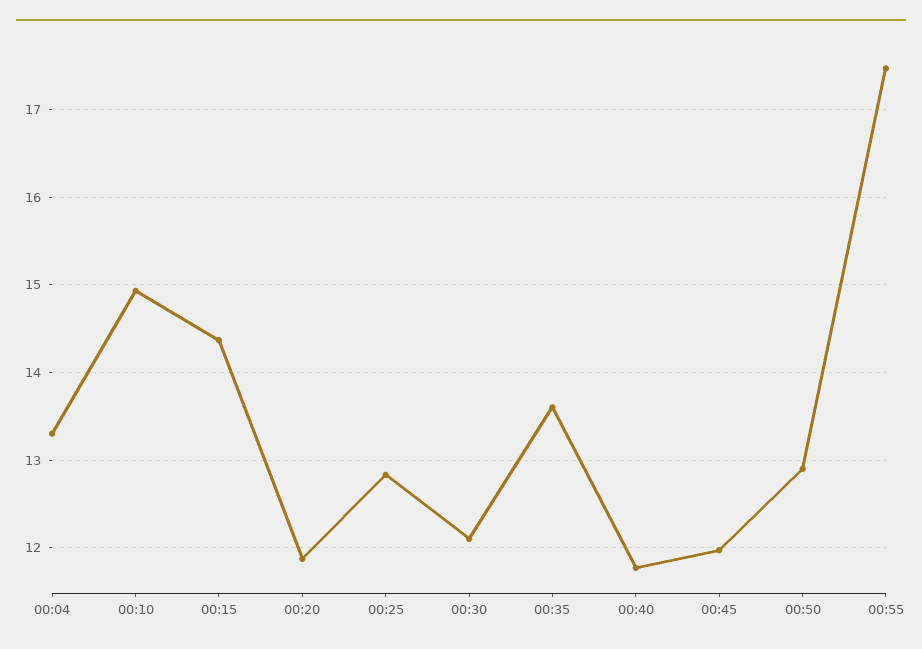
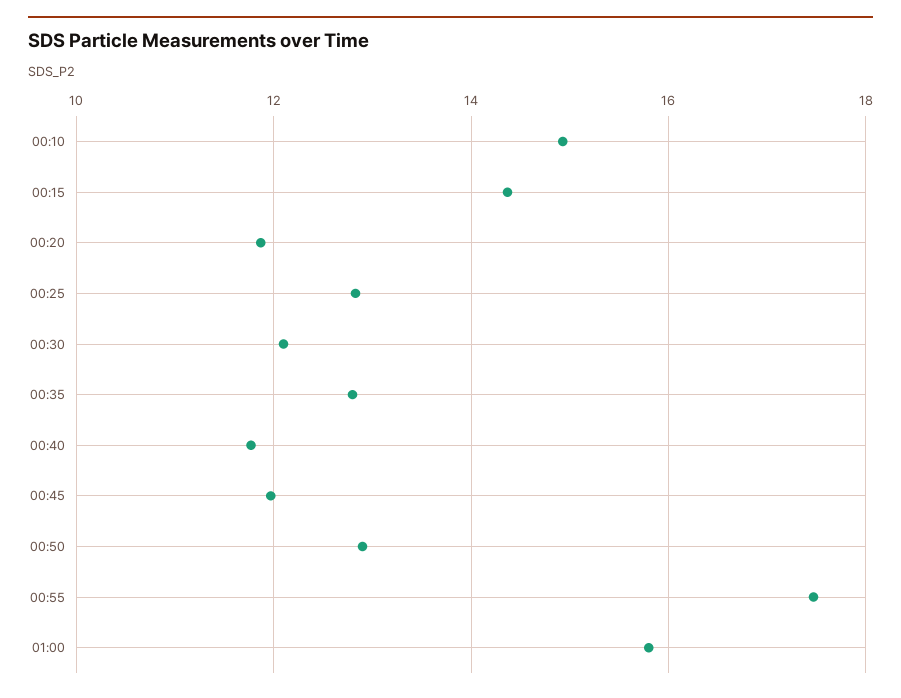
00:04: 13.3 -> none
00:35: 13.6 -> 12.8
01:00: none -> 15.8

